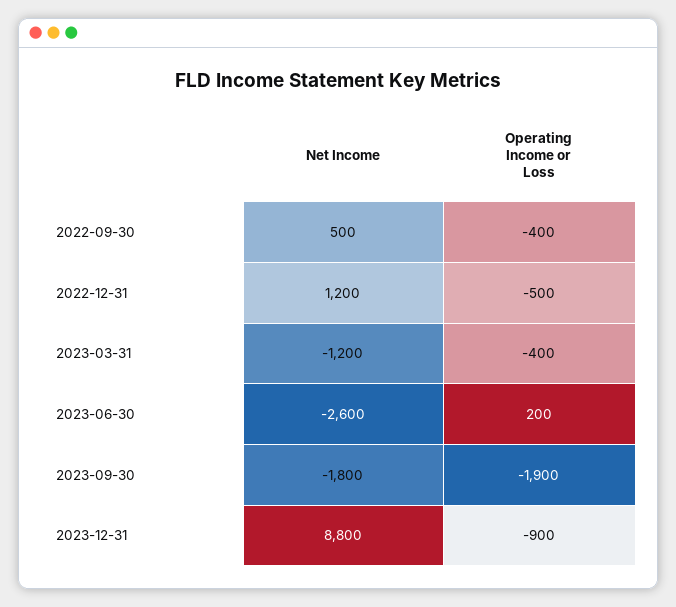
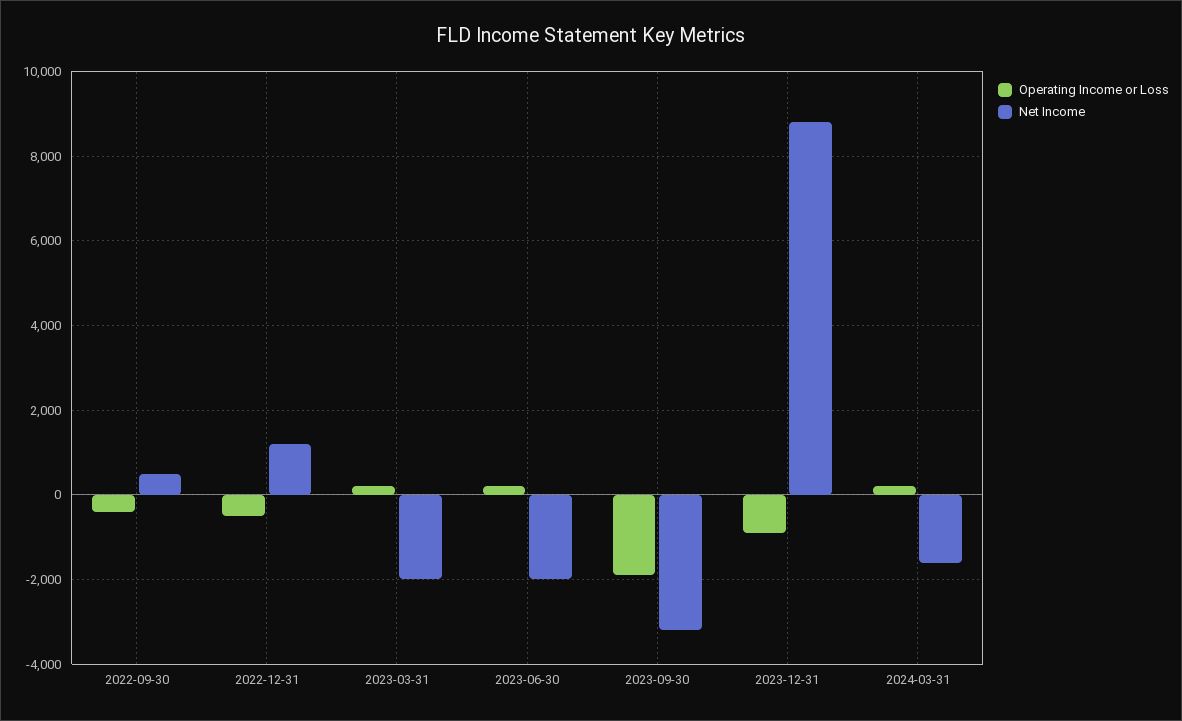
Net Income, 2023-03-31: -1200 -> -2000
Operating Income or Loss, 2023-03-31: -400 -> 200
Net Income, 2023-06-30: -2600 -> -2000
Net Income, 2023-09-30: -1800 -> -3200
Operating Income or Loss, 2024-03-31: none -> 200
Net Income, 2024-03-31: none -> -1600

